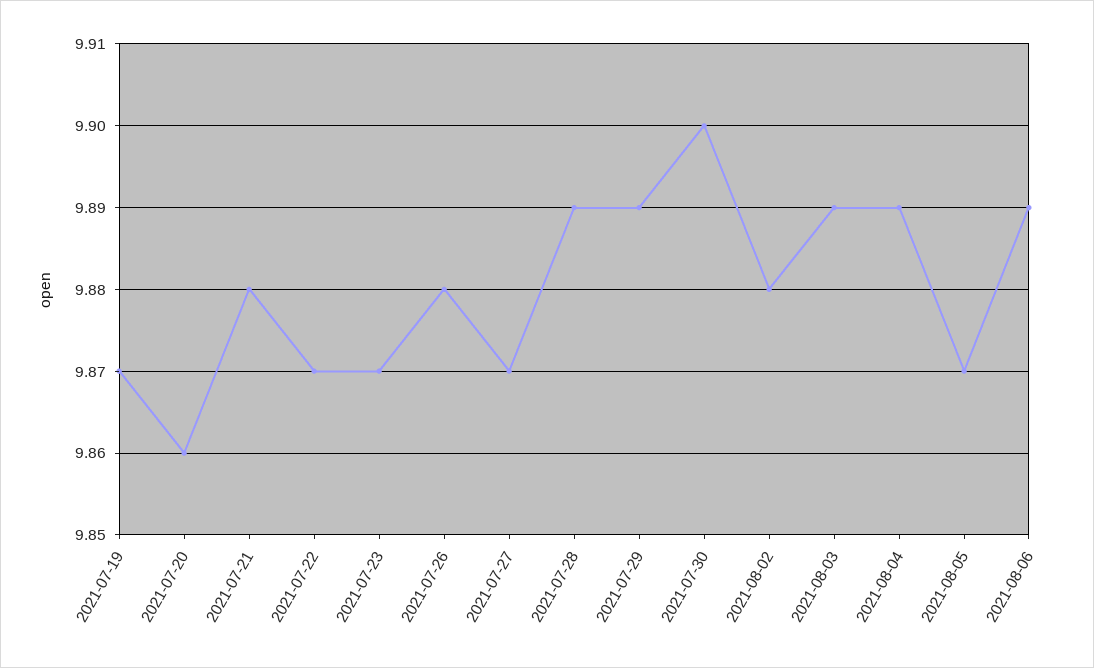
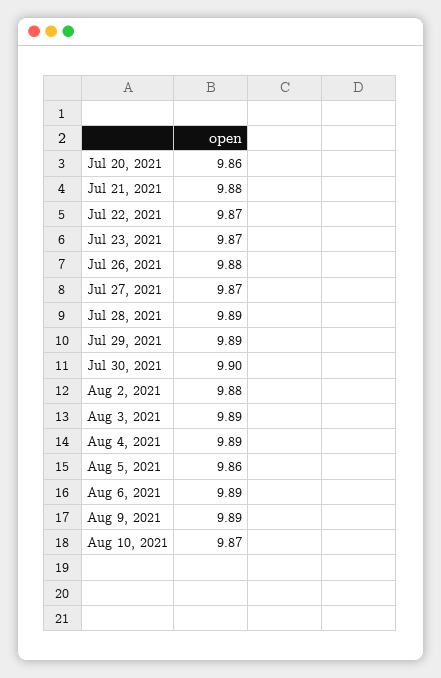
2021-07-19: 9.87 -> none
2021-08-05: 9.87 -> 9.86
Aug 9, 2021: none -> 9.89
Aug 10, 2021: none -> 9.87

